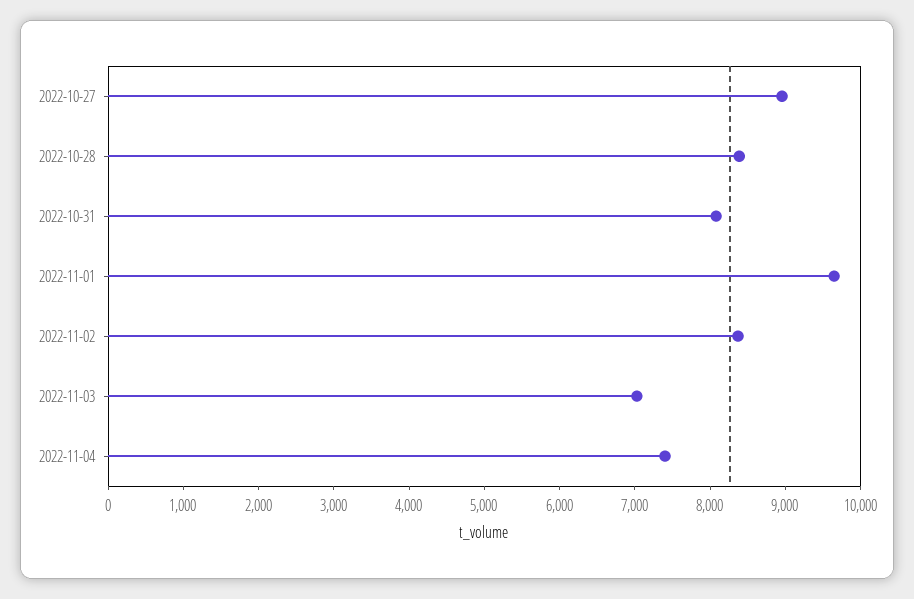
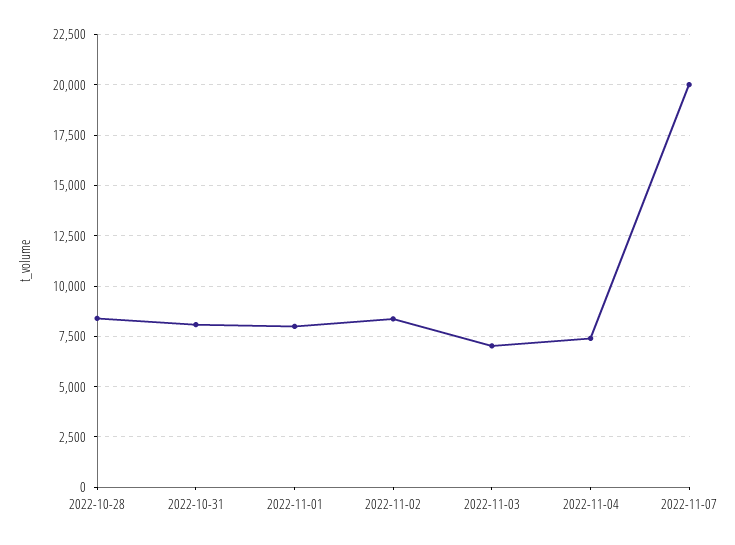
2022-10-27: 9000 -> none
2022-11-01: 9600 -> 8000
2022-11-07: none -> 20000

